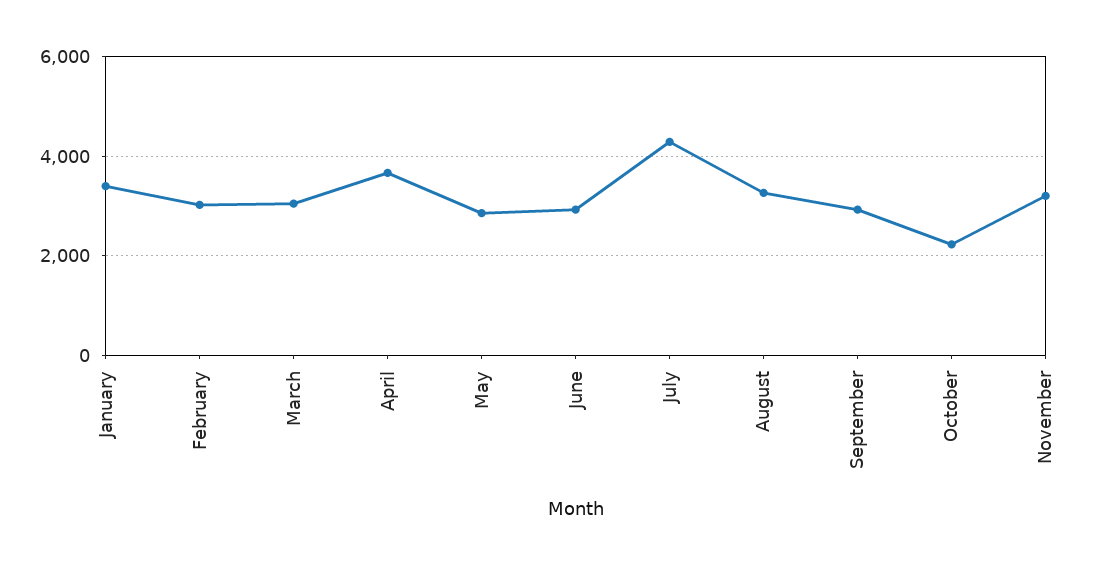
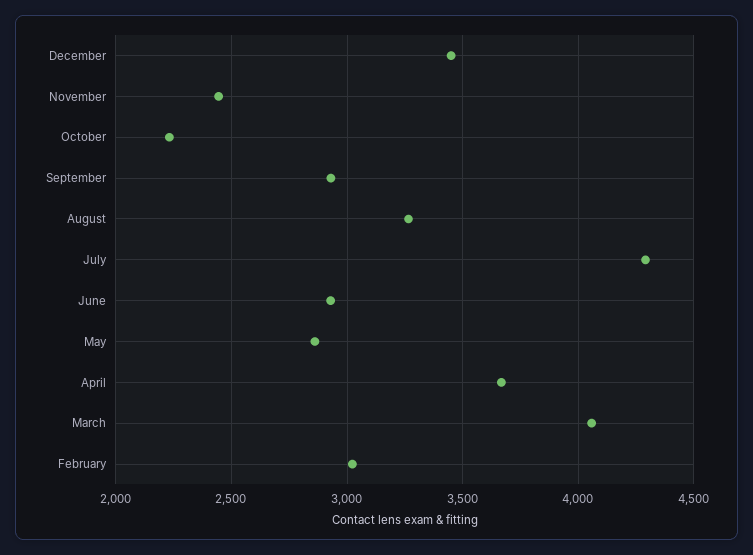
January: 3400 -> none
March: 3000 -> 4050
November: 3200 -> 2450
December: none -> 3450

